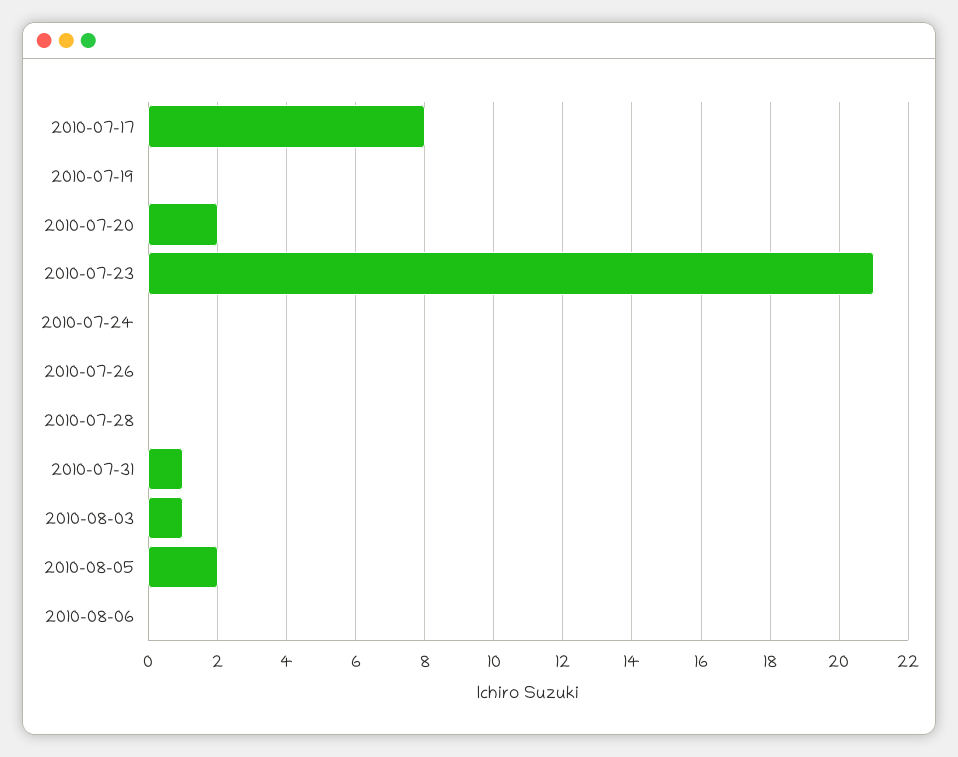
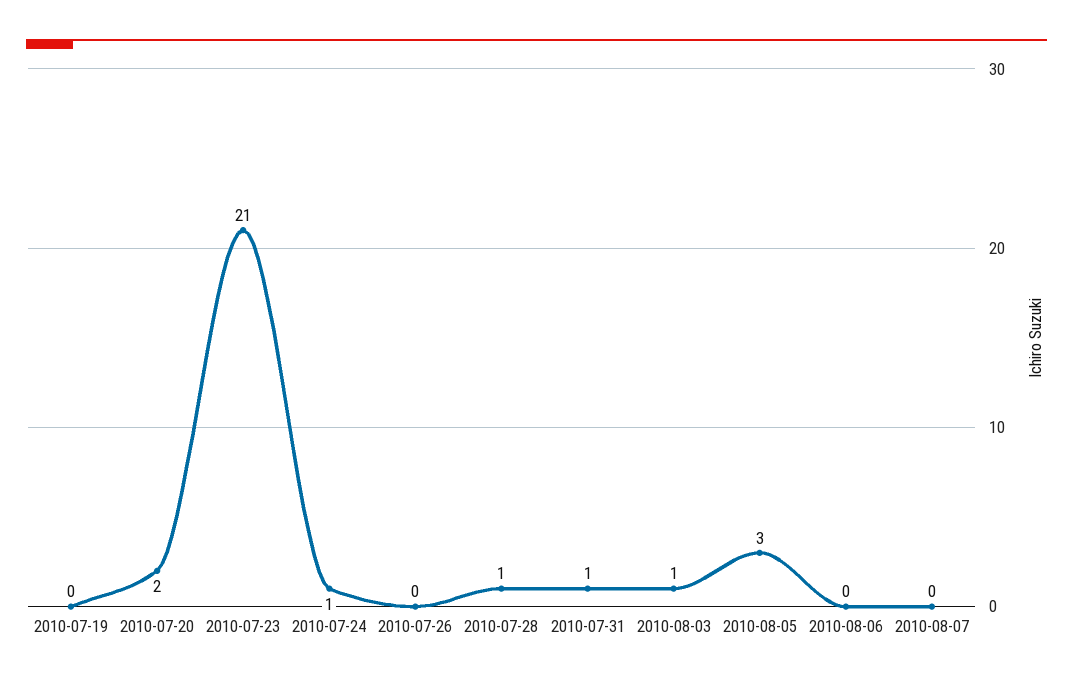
2010-07-17: 8 -> none
2010-07-24: 0 -> 1
2010-07-28: 0 -> 1
2010-08-05: 2 -> 3
2010-08-07: none -> 0

